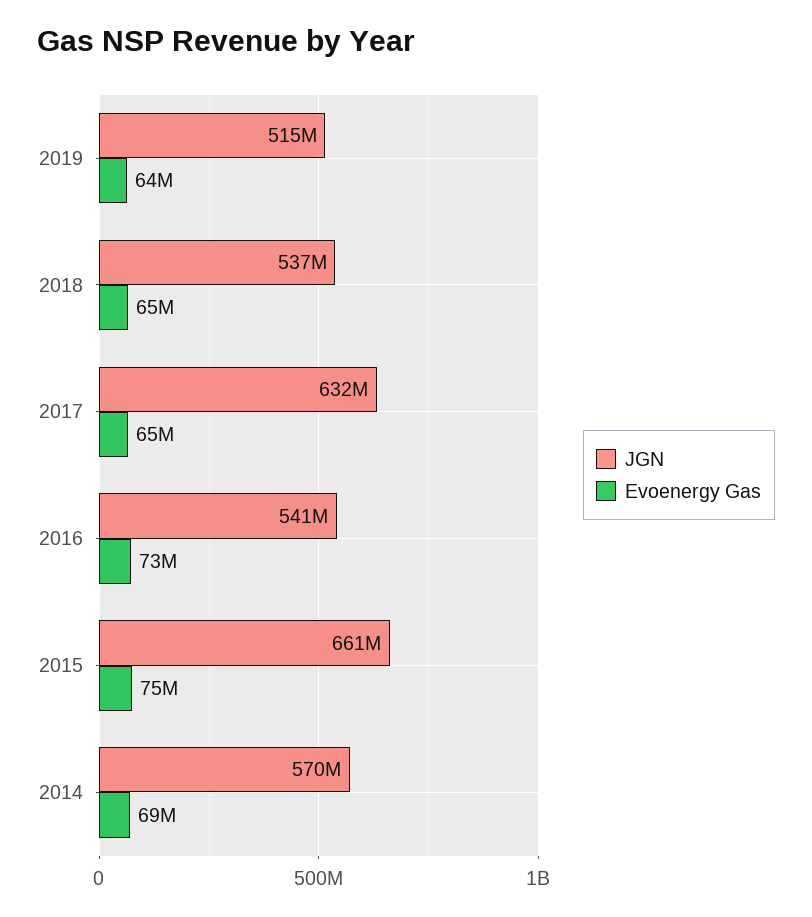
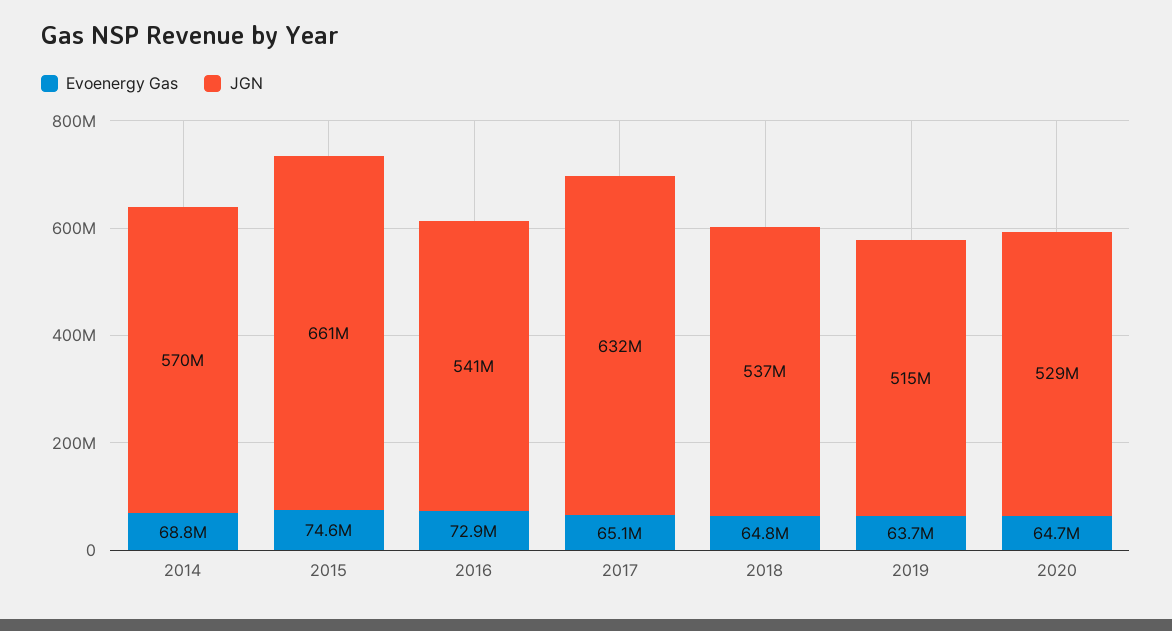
Evoenergy Gas, 2020: none -> 64700000
JGN, 2020: none -> 529000000

